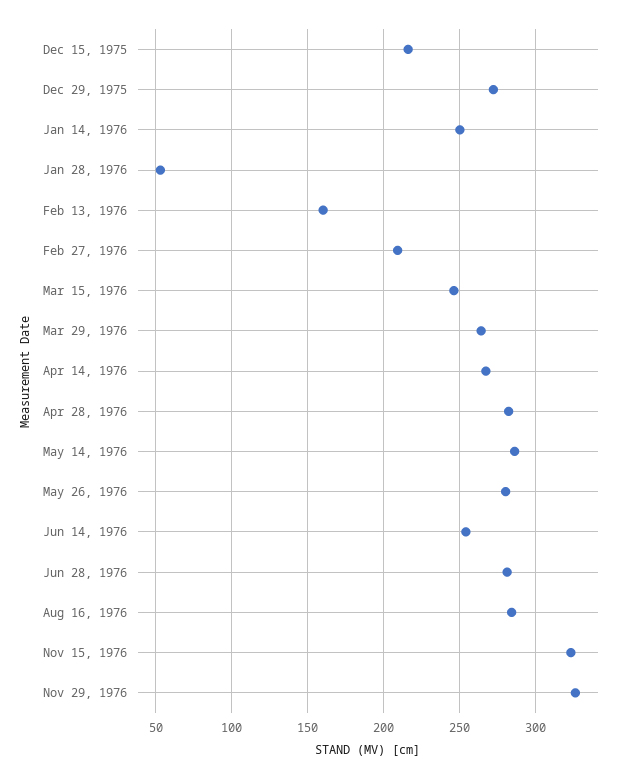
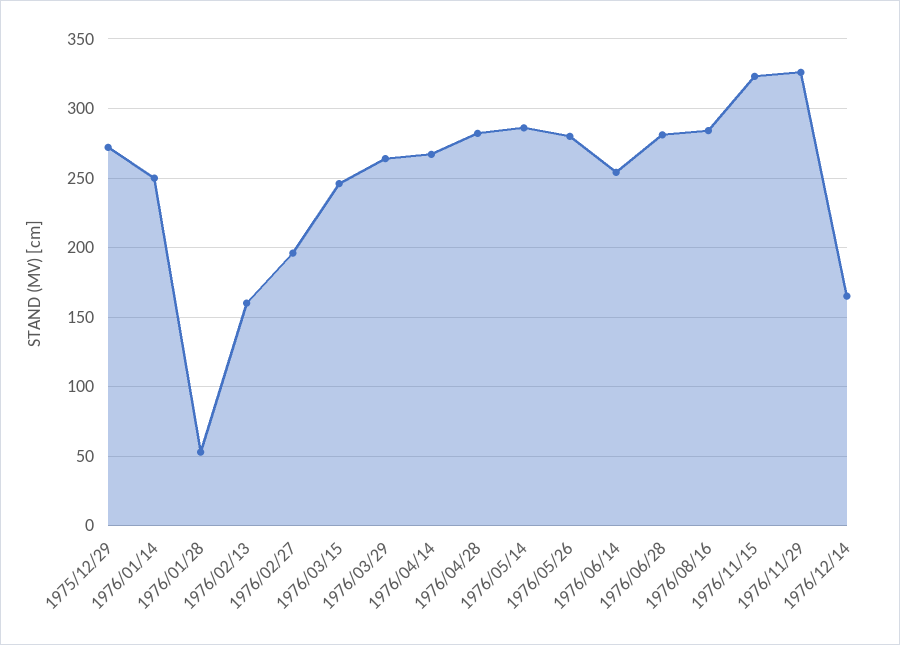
Dec 15, 1975: 215 -> none
Feb 27, 1976: 210 -> 195
1976/12/14: none -> 165

